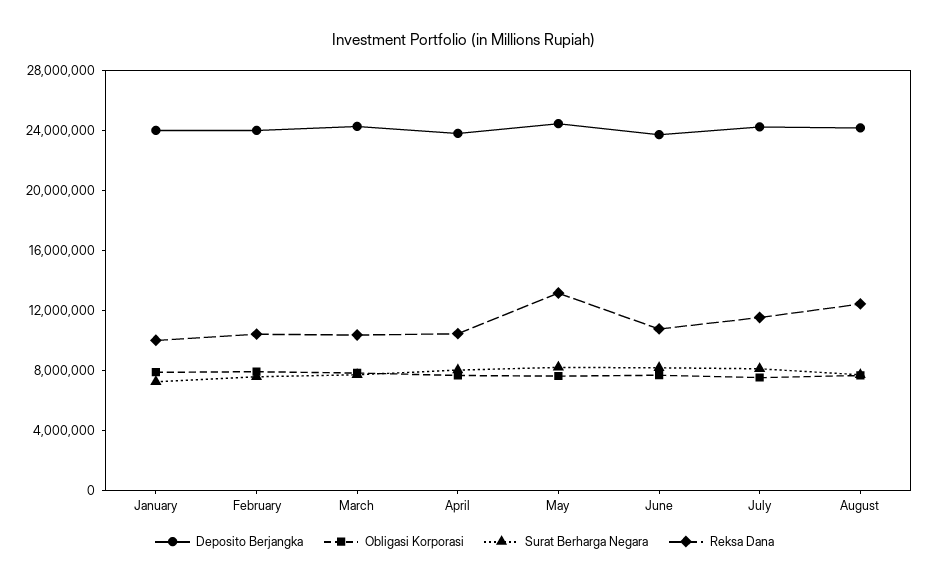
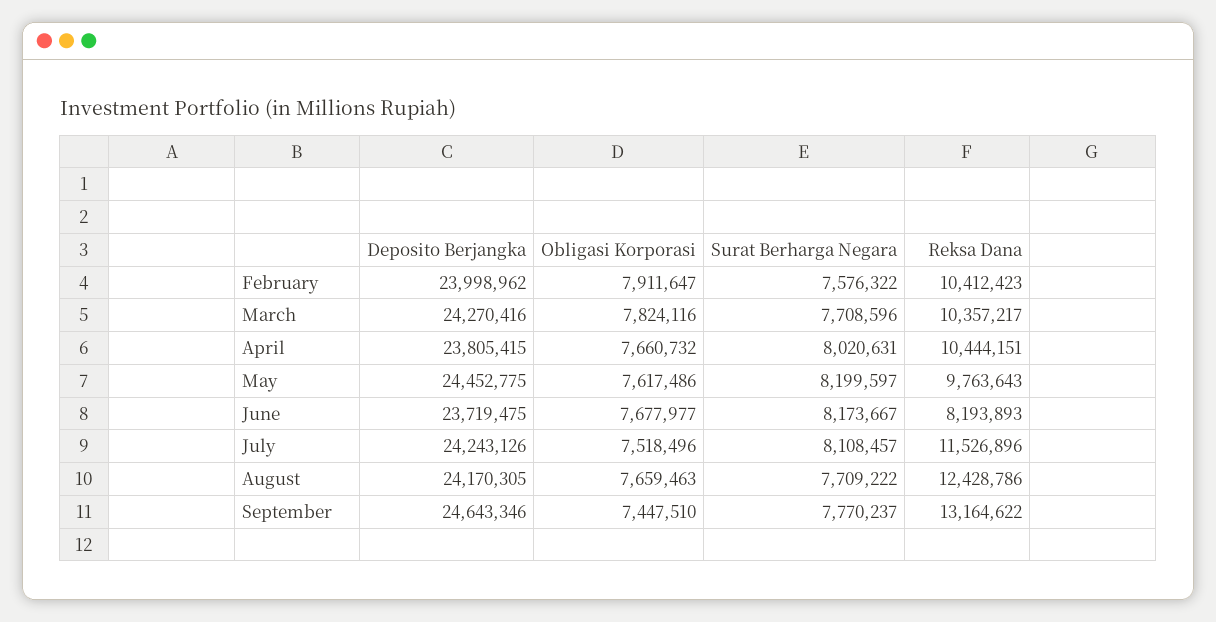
Deposito Berjangka, January: 24000000 -> none
Obligasi Korporasi, January: 8000000 -> none
Surat Berharga Negara, January: 7000000 -> none
Reksa Dana, January: 10000000 -> none
Reksa Dana, May: 13000000 -> 9763643
Reksa Dana, June: 11000000 -> 8193893
Deposito Berjangka, September: none -> 24643346
Obligasi Korporasi, September: none -> 7447510
Surat Berharga Negara, September: none -> 7770237
Reksa Dana, September: none -> 13164622

